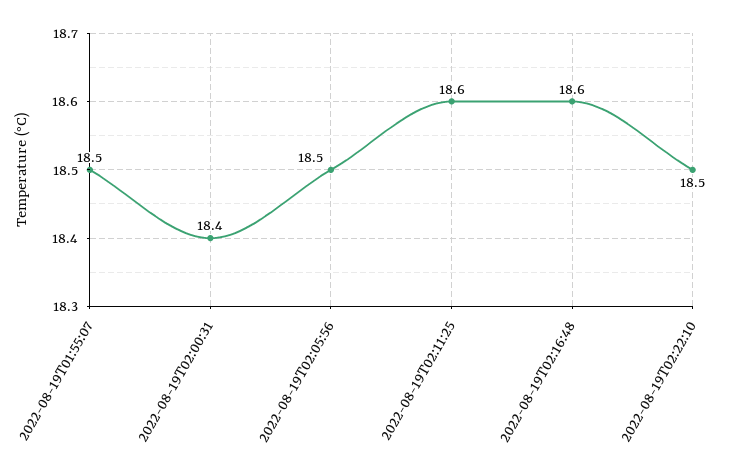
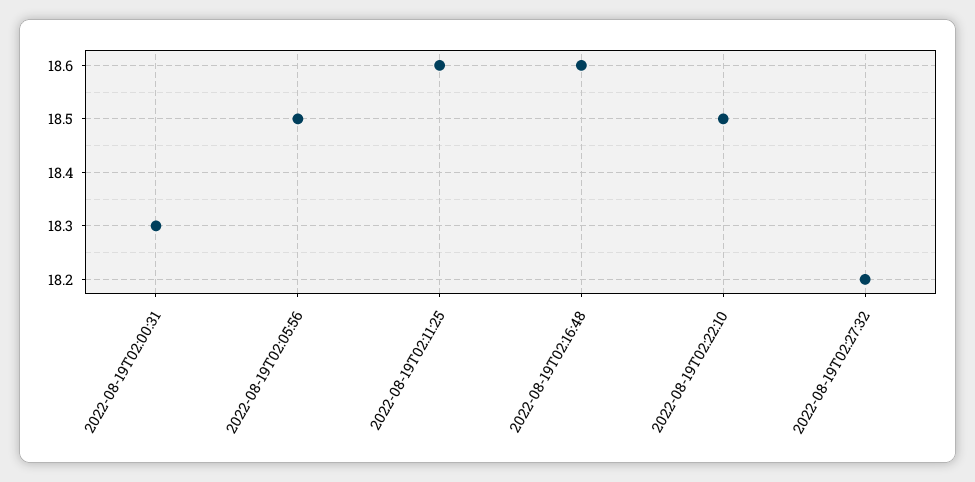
2022-08-19T01:55:07: 18.5 -> none
2022-08-19T02:00:31: 18.4 -> 18.3
2022-08-19T02:27:32: none -> 18.2

